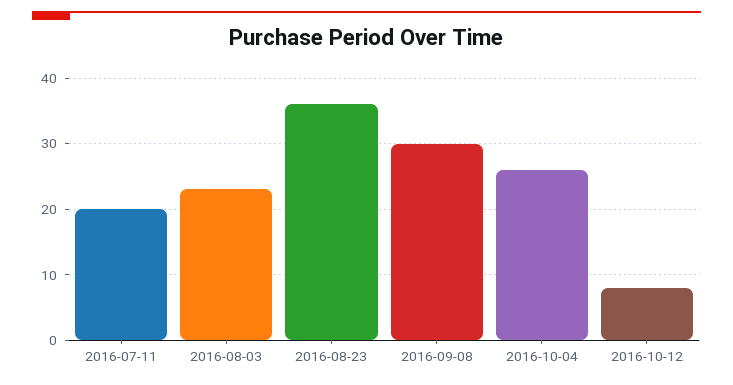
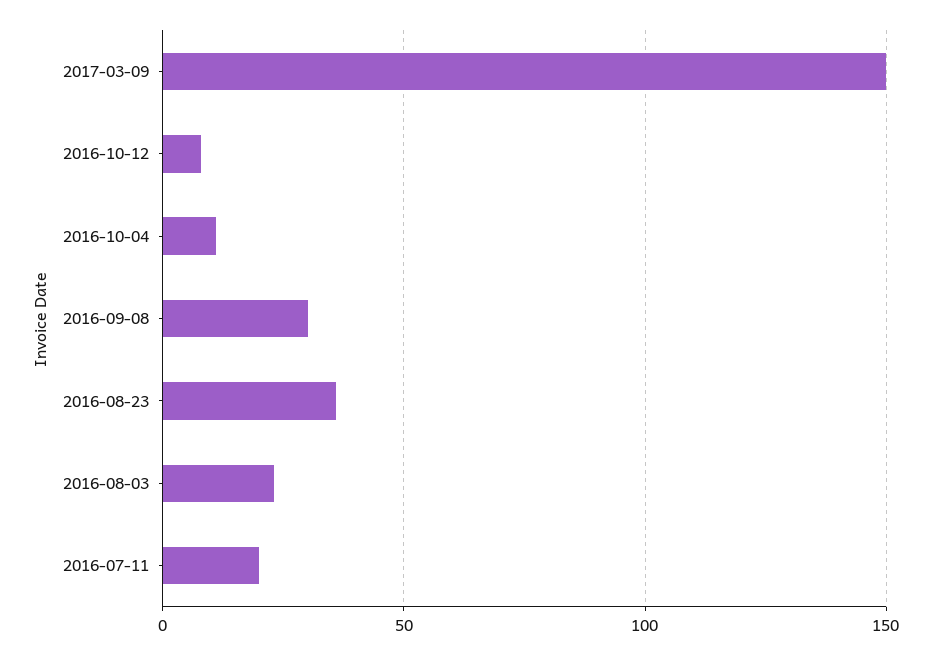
2016-10-04: 26 -> 10
2017-03-09: none -> 150

